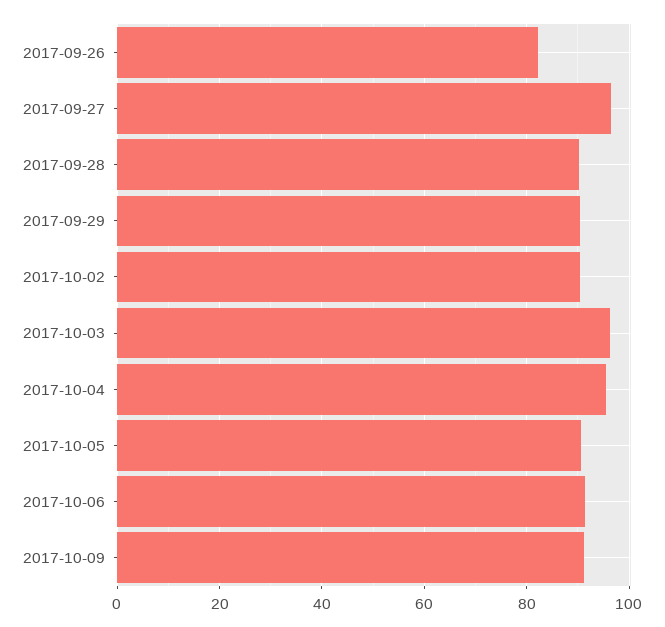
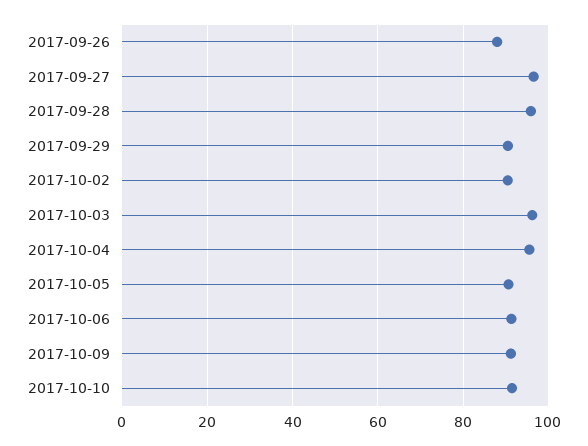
2017-09-26: 82 -> 88
2017-09-28: 90 -> 96
2017-10-10: none -> 92

